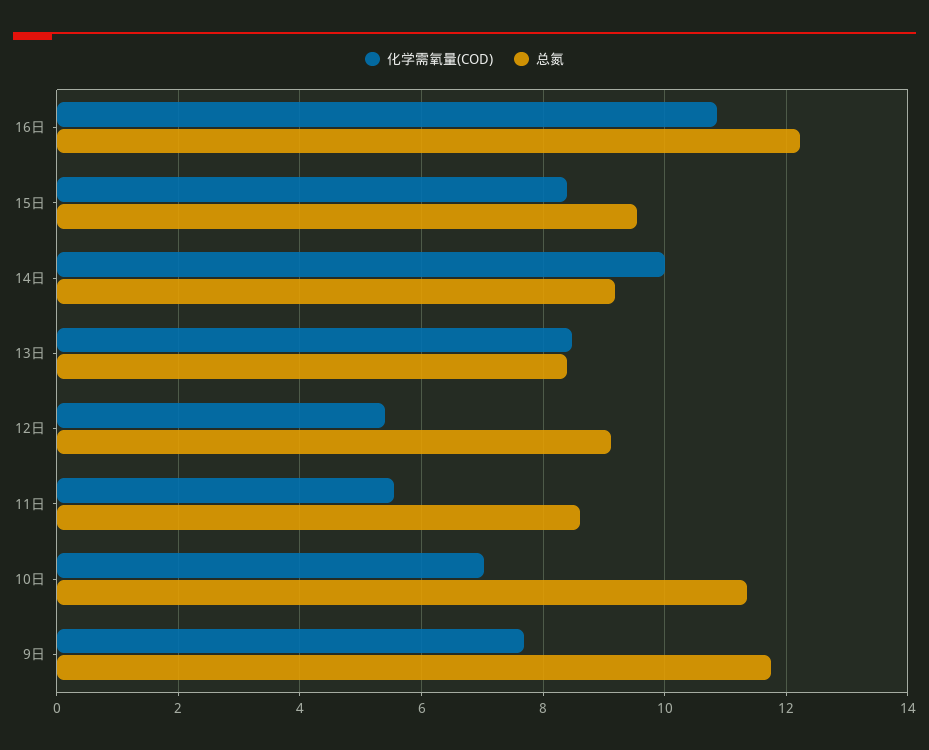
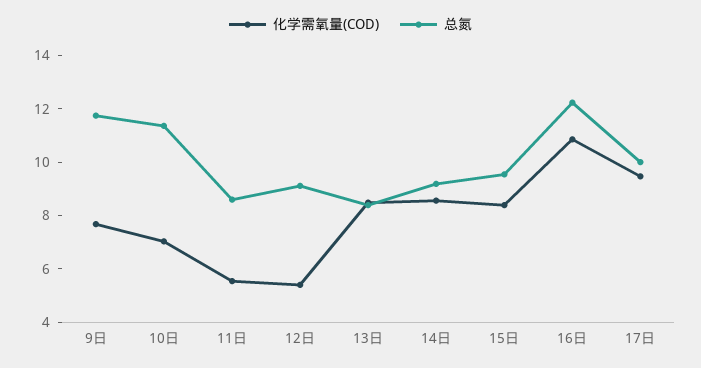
化学需氧量(COD), 14日: 10 -> 8.5
化学需氧量(COD), 17日: none -> 9.5
总氮, 17日: none -> 10

